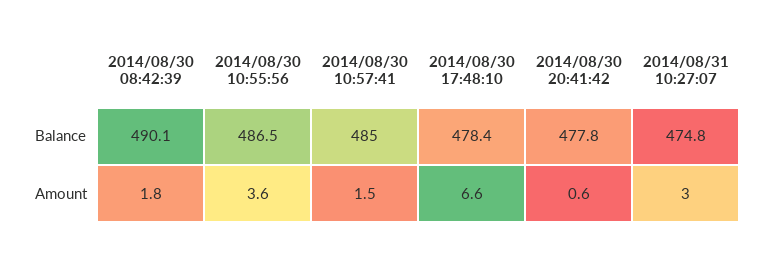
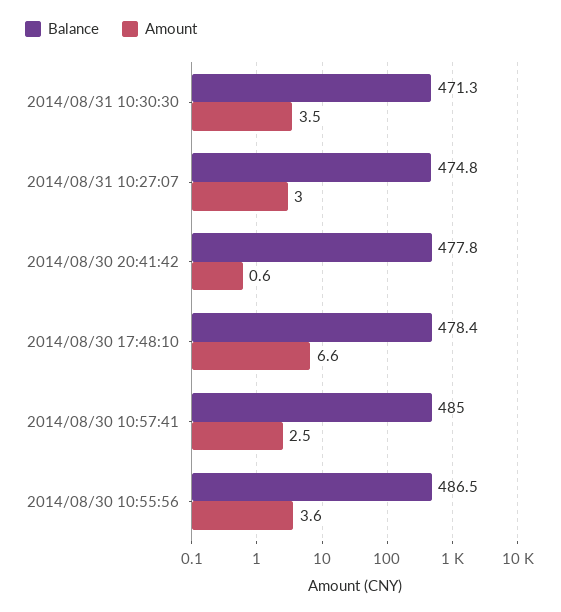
Balance, 2014/08/30 08:42:39: 490.1 -> none
Amount, 2014/08/30 08:42:39: 1.8 -> none
Amount, 2014/08/30 10:57:41: 1.5 -> 2.5
Balance, 2014/08/31 10:30:30: none -> 471.3
Amount, 2014/08/31 10:30:30: none -> 3.5

